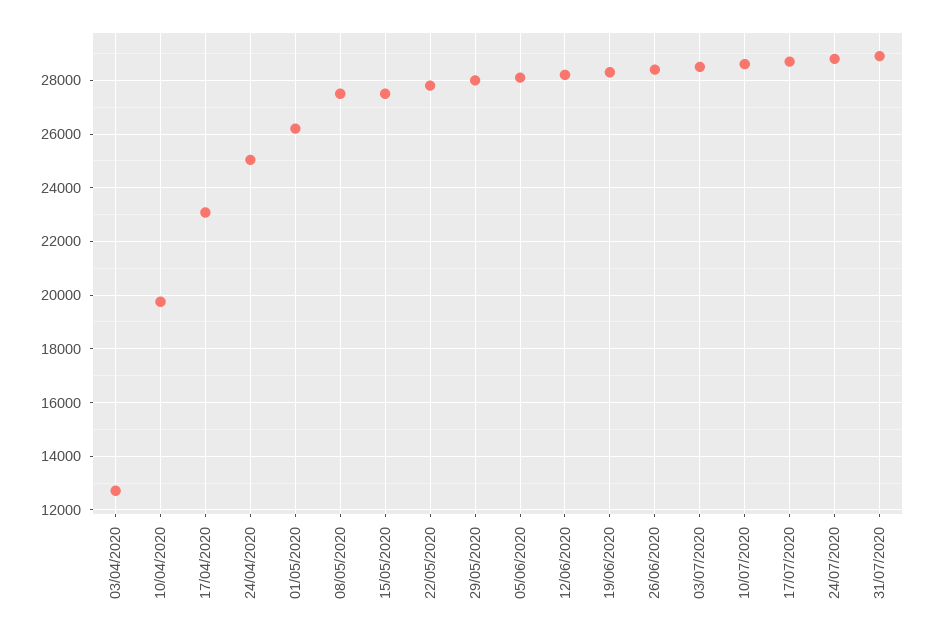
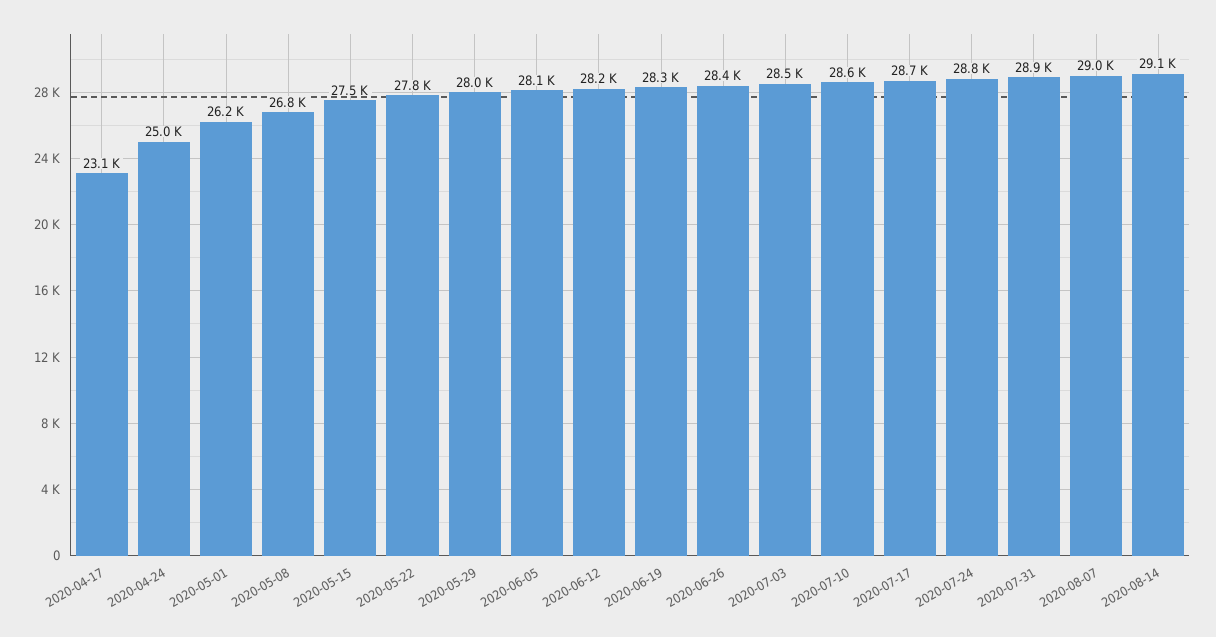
03/04/2020: 12750 -> none
10/04/2020: 19750 -> none
08/05/2020: 27500 -> 26800
2020-08-07: none -> 29000
2020-08-14: none -> 29100

